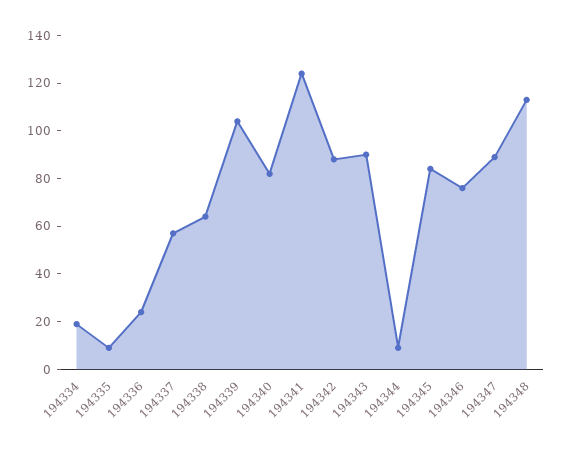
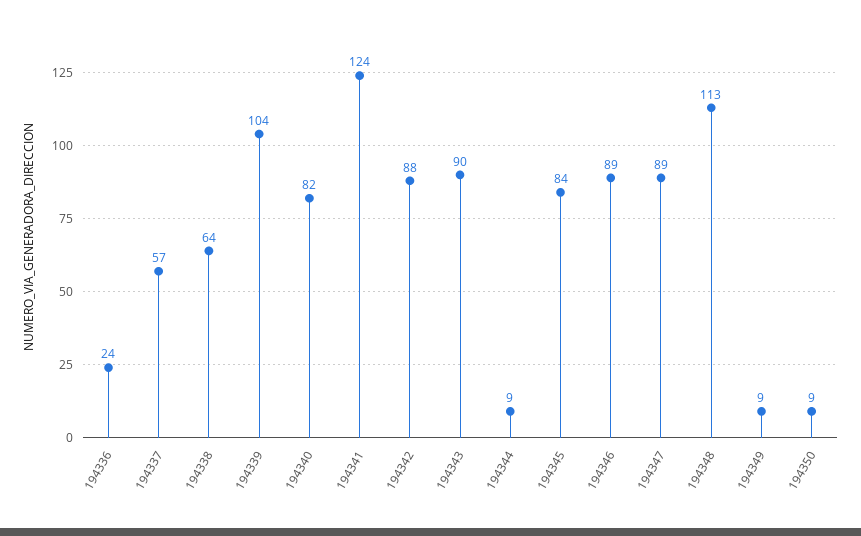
194334: 20 -> none
194335: 10 -> none
194346: 75 -> 89
194349: none -> 9
194350: none -> 9

